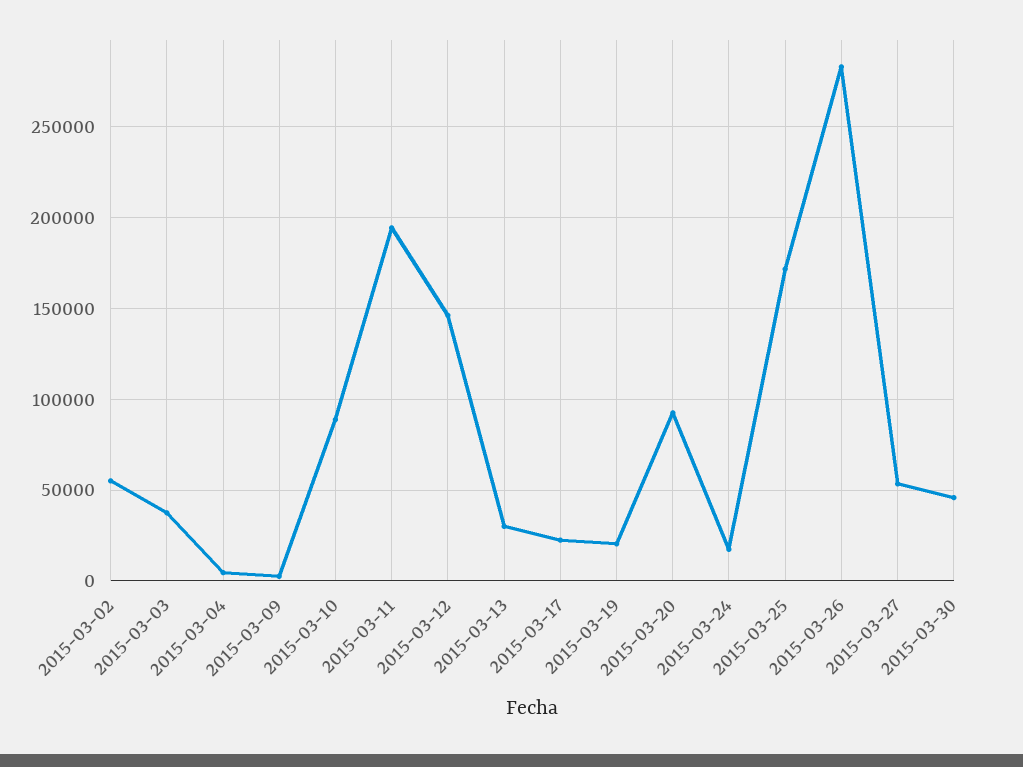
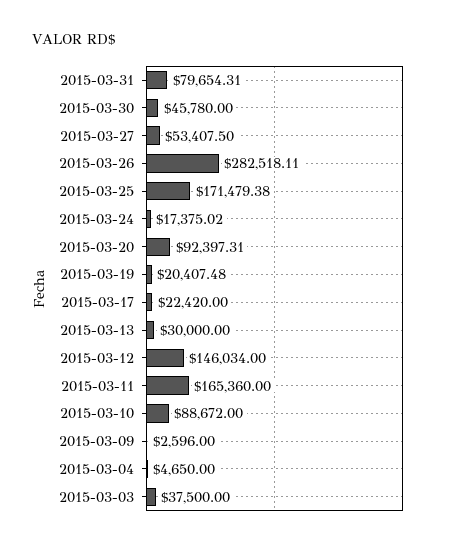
2015-03-02: 55000 -> none
2015-03-11: 195000 -> 165360
2015-03-31: none -> 79654.31

